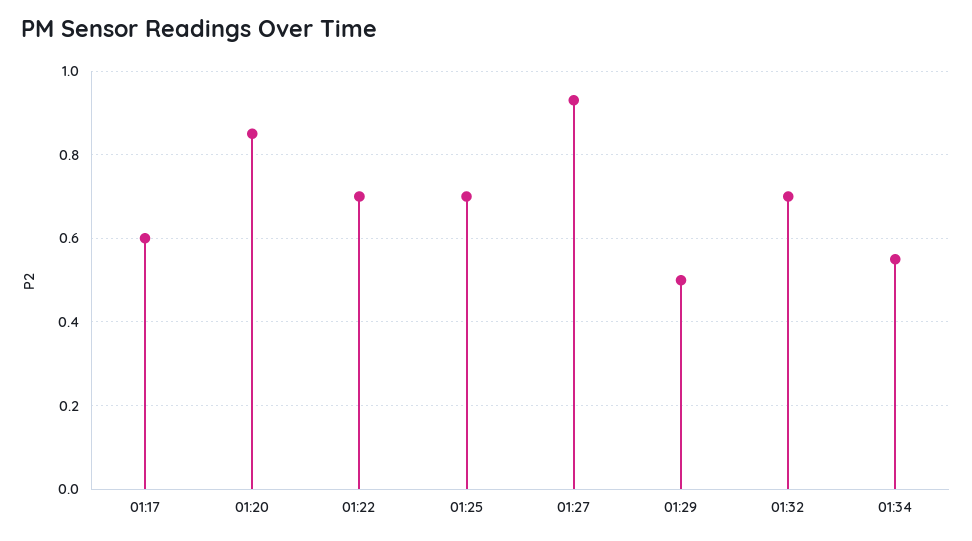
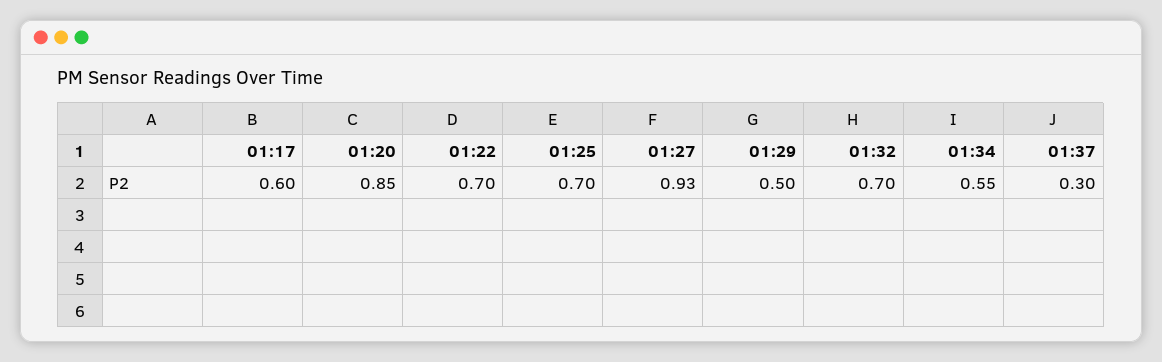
01:37: none -> 0.3

